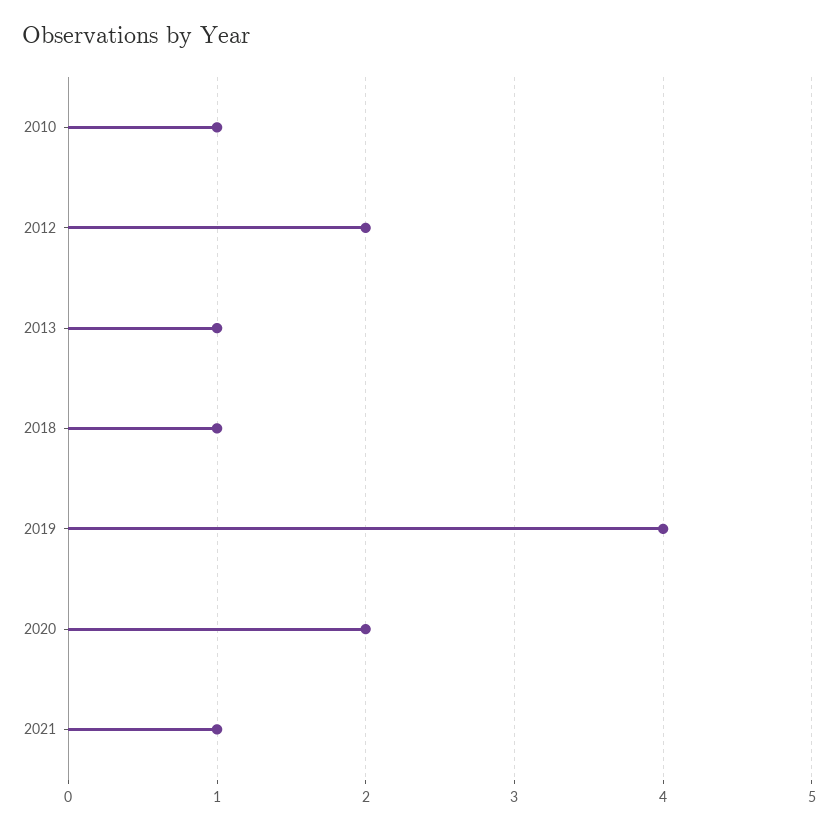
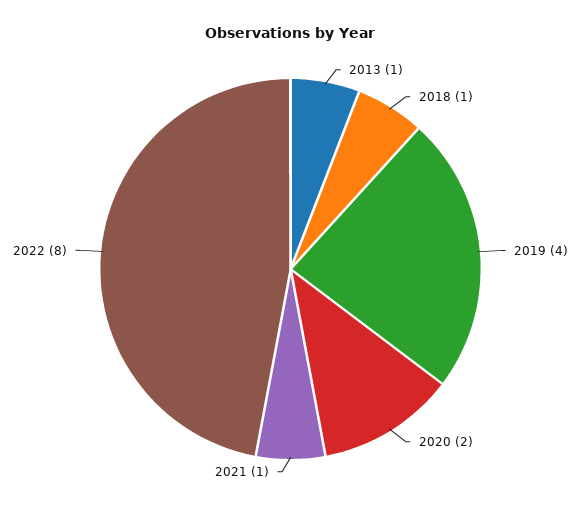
2010: 1 -> none
2012: 2 -> none
2022: none -> 8

